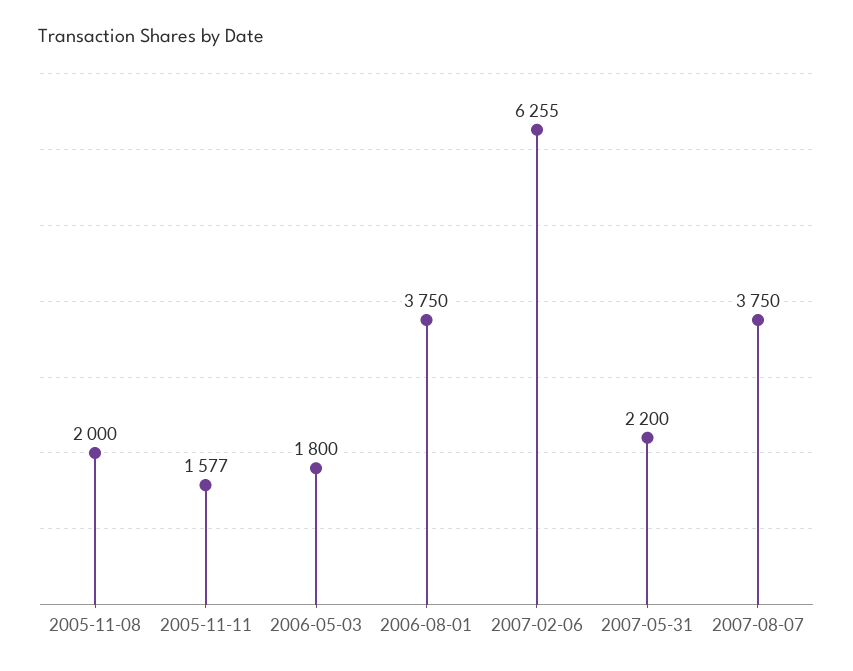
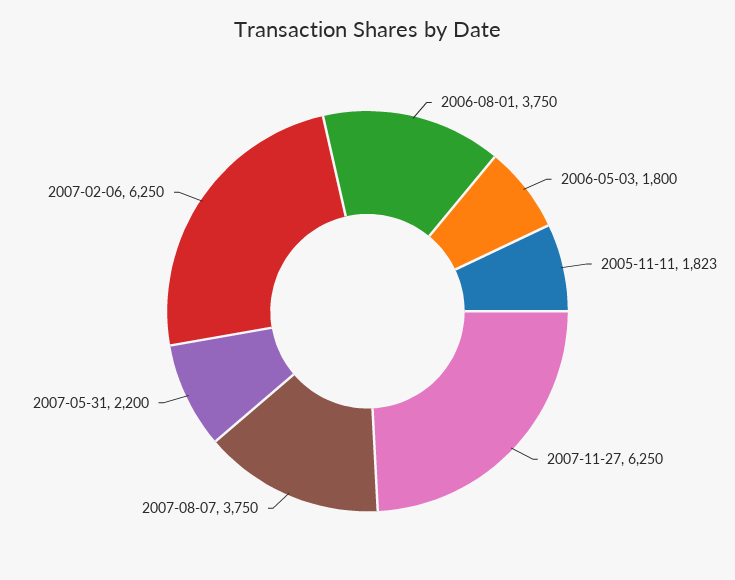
2005-11-08: 2000 -> none
2005-11-11: 1577 -> 1823
2007-02-06: 6255 -> 6250
2007-11-27: none -> 6250

